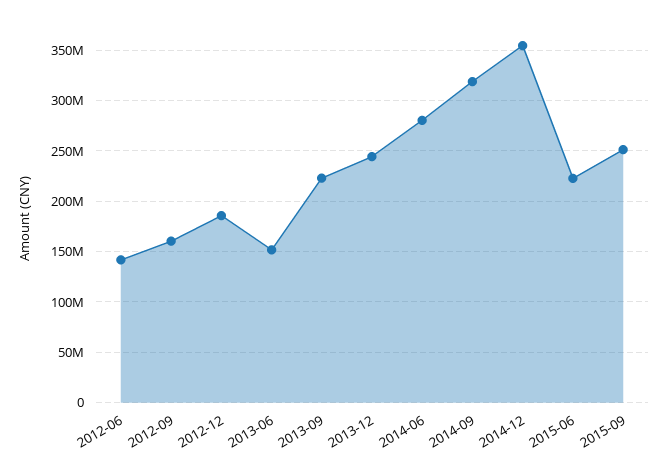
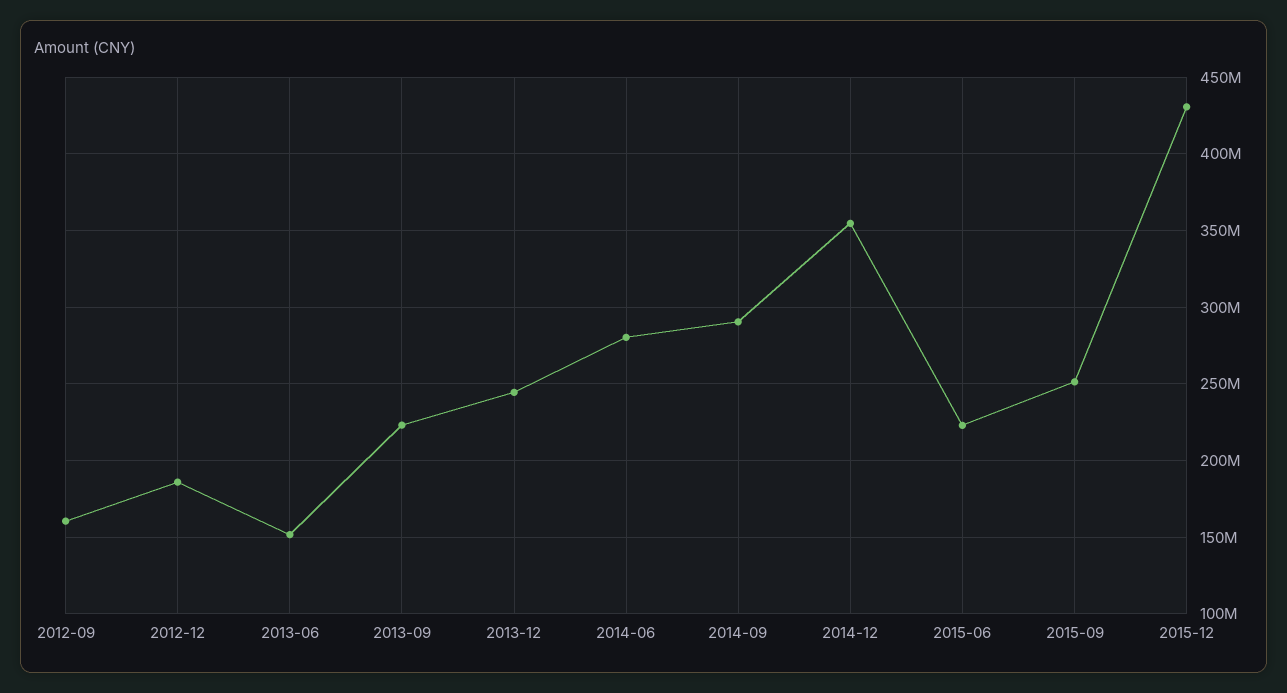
2012-06: 140000000 -> none
2014-09: 320000000 -> 290000000
2015-12: none -> 430000000

